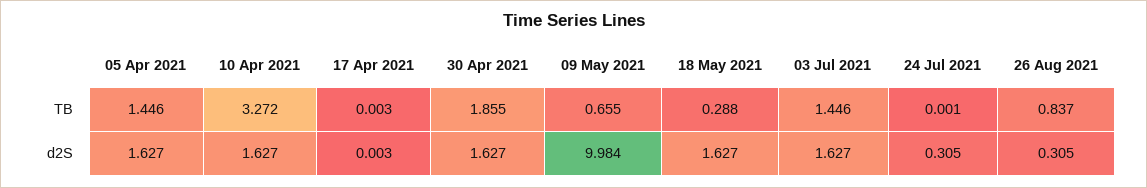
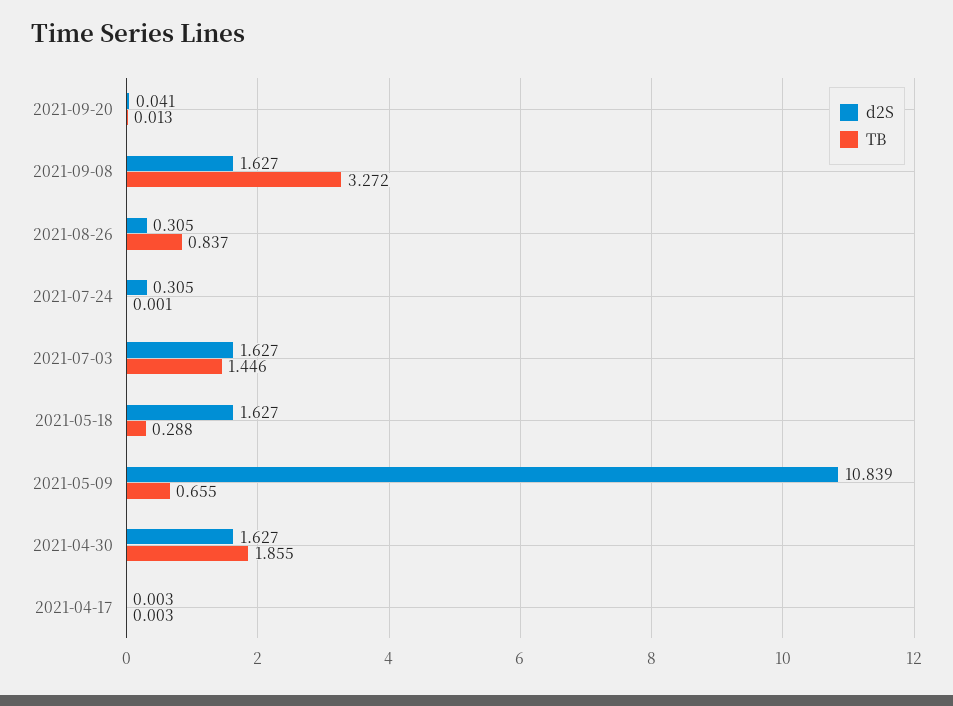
TB, 05 Apr 2021: 1.446 -> none
TB, 10 Apr 2021: 3.272 -> none
d2S, 05 Apr 2021: 1.627 -> none
d2S, 10 Apr 2021: 1.627 -> none
d2S, 09 May 2021: 9.984 -> 10.839
d2S, 2021-09-20: none -> 0.041
TB, 2021-09-20: none -> 0.013
d2S, 2021-09-08: none -> 1.627
TB, 2021-09-08: none -> 3.272

